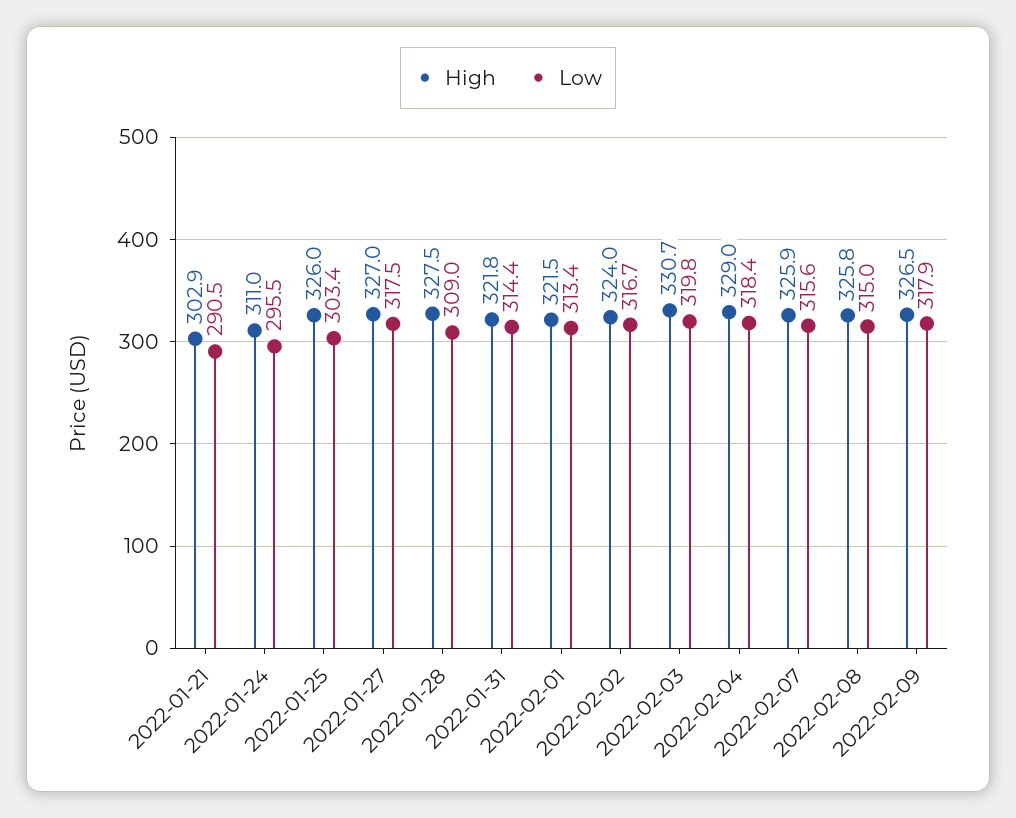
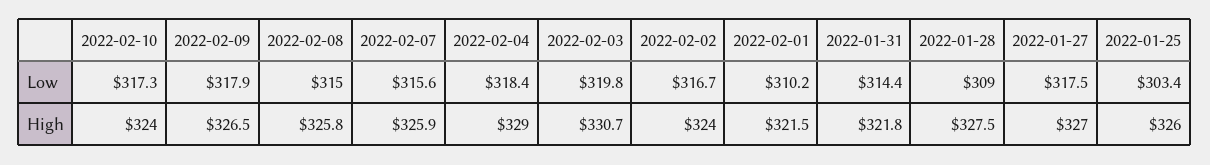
High, 2022-01-21: 302.9 -> none
Low, 2022-01-21: 290.5 -> none
High, 2022-01-24: 311 -> none
Low, 2022-01-24: 295.5 -> none
Low, 2022-02-01: 313.4 -> 310.2
Low, 2022-02-10: none -> 317.3
High, 2022-02-10: none -> 324

